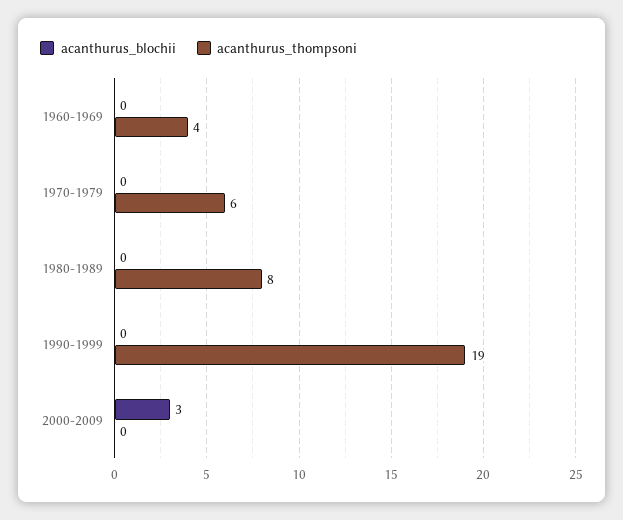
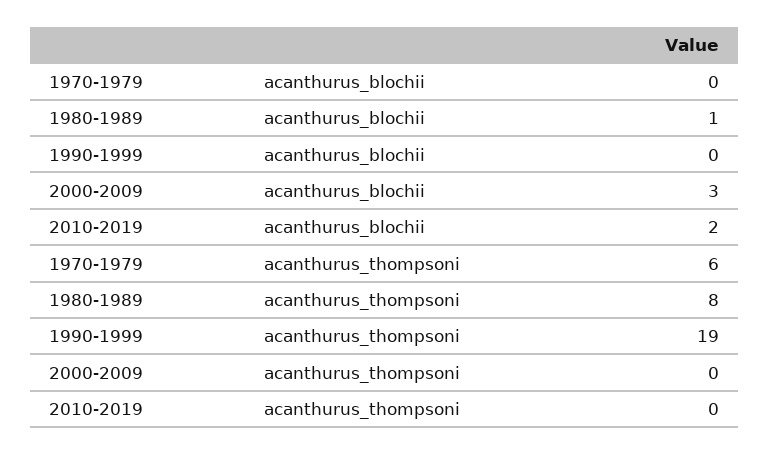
acanthurus_blochii, 1960-1969: 0 -> none
acanthurus_thompsoni, 1960-1969: 4 -> none
acanthurus_blochii, 1980-1989: 0 -> 1
acanthurus_blochii, 2010-2019: none -> 2
acanthurus_thompsoni, 2010-2019: none -> 0

